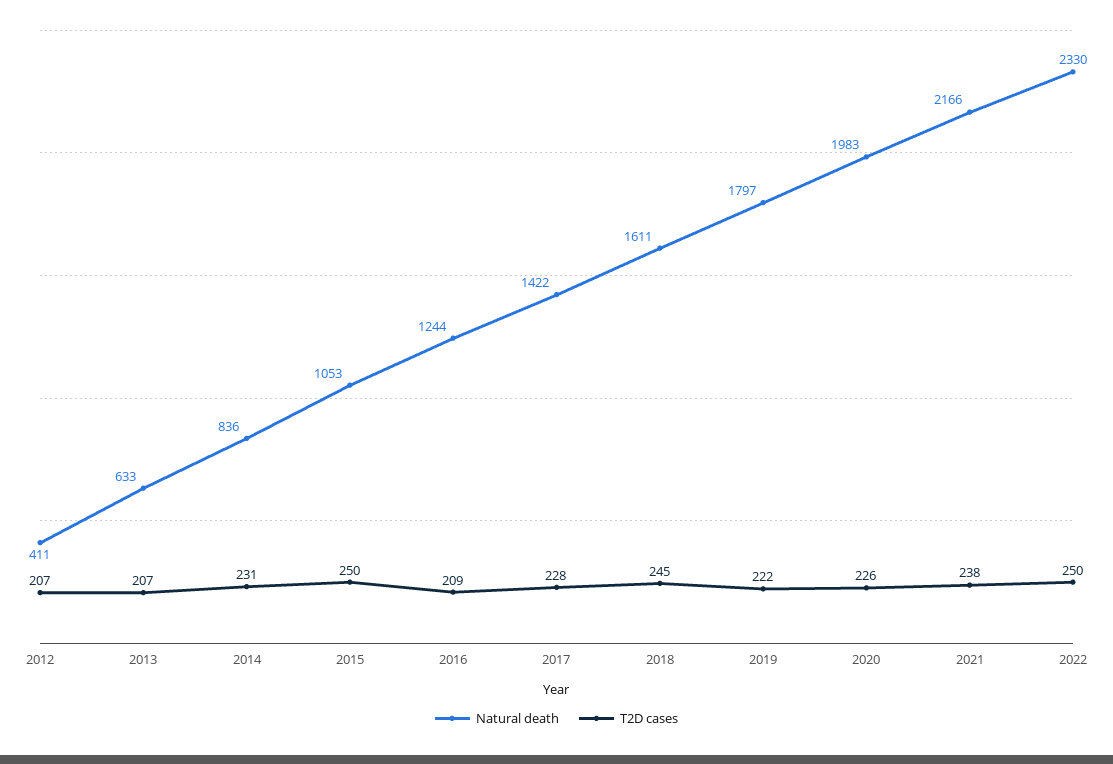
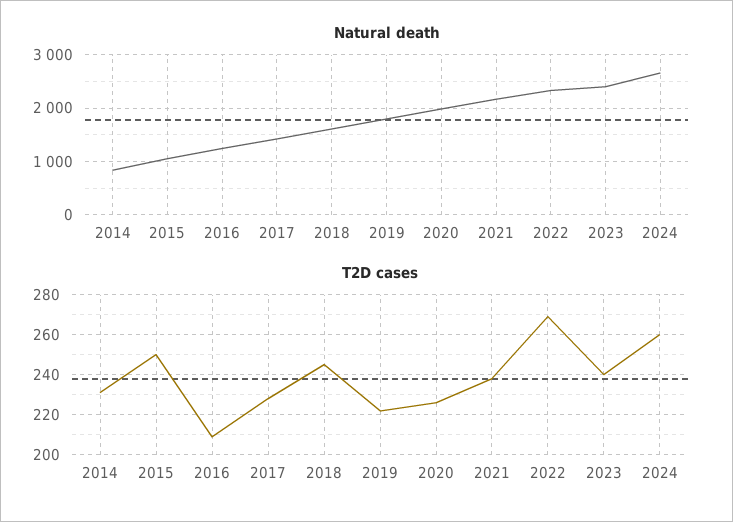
Natural death, 2012: 411 -> none
T2D cases, 2012: 207 -> none
Natural death, 2013: 633 -> none
T2D cases, 2013: 207 -> none
T2D cases, 2022: 250 -> 270
Natural death, 2023: none -> 2400
Natural death, 2024: none -> 2600
T2D cases, 2023: none -> 240
T2D cases, 2024: none -> 260

